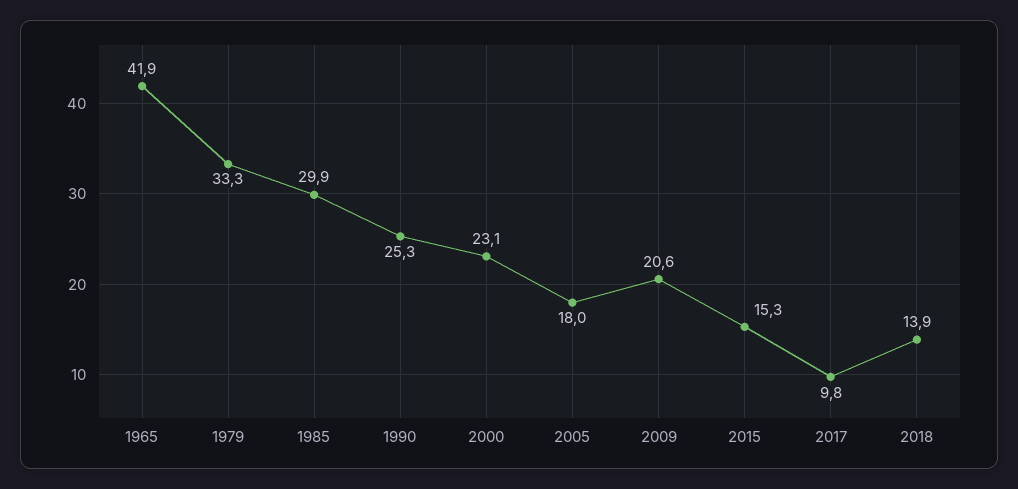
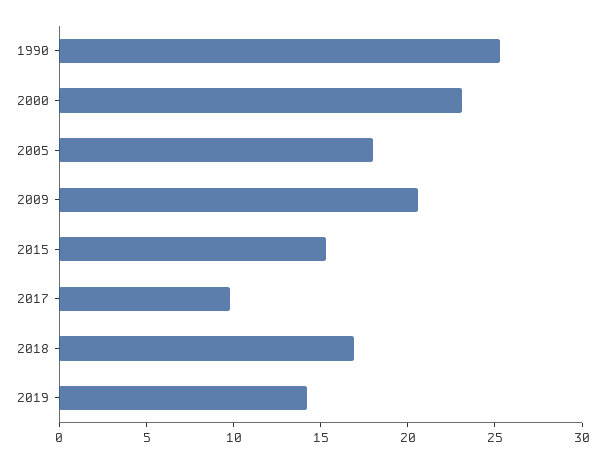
1965: 41.9 -> none
1979: 33.3 -> none
1985: 29.9 -> none
2018: 13.9 -> 17
2019: none -> 14

